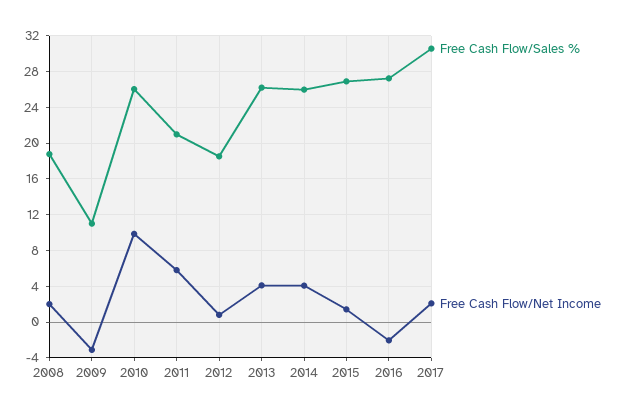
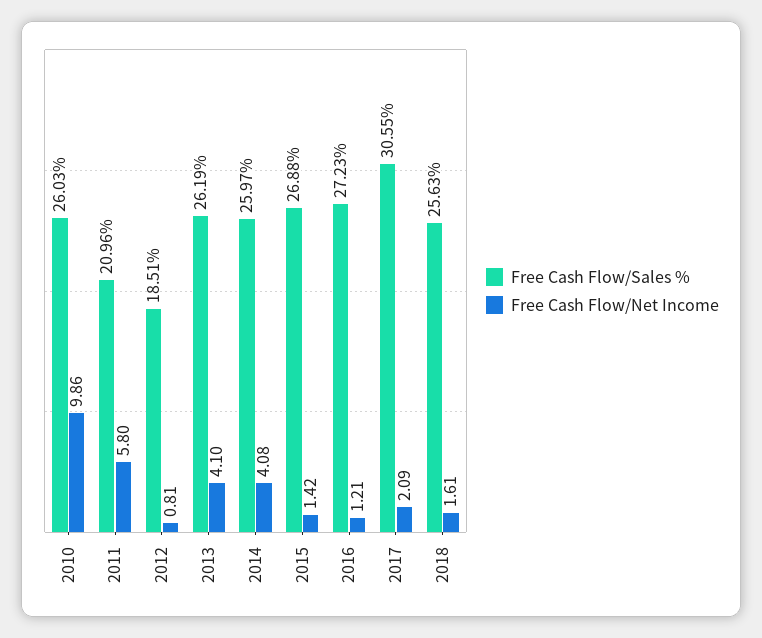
Free Cash Flow/Sales %, 2008: 19 -> none
Free Cash Flow/Net Income, 2008: 2 -> none
Free Cash Flow/Sales %, 2009: 11 -> none
Free Cash Flow/Net Income, 2009: -3 -> none
Free Cash Flow/Net Income, 2016: -2 -> 1.21
Free Cash Flow/Sales %, 2018: none -> 25.63
Free Cash Flow/Net Income, 2018: none -> 1.61

